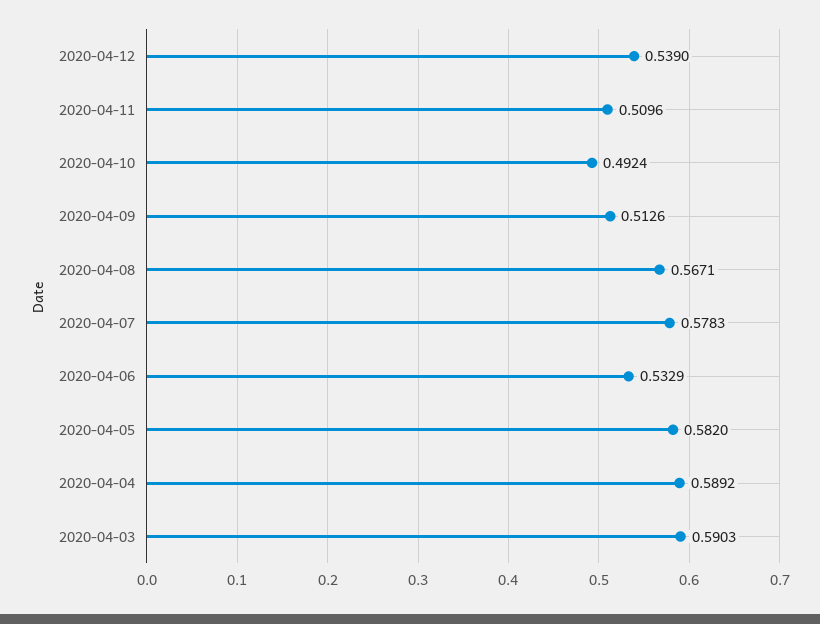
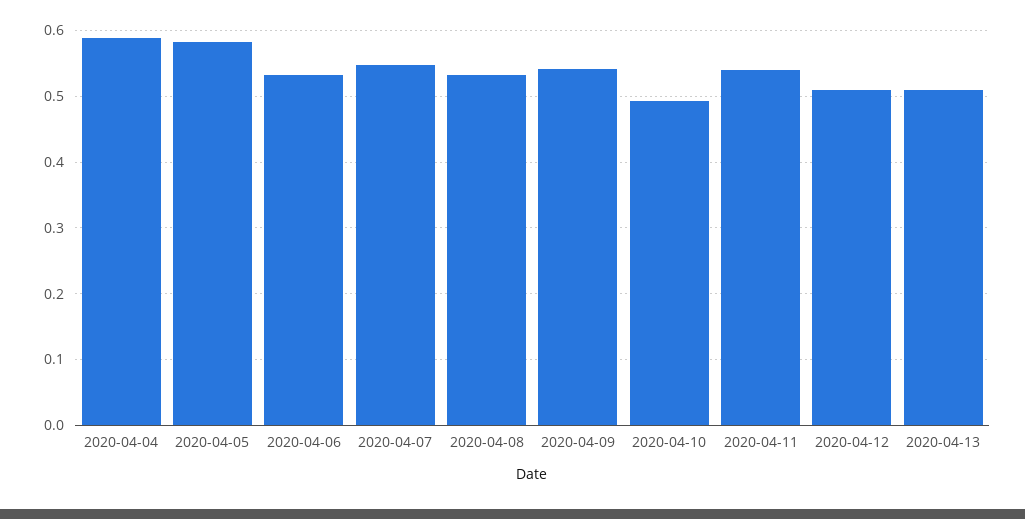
2020-04-12: 0.539 -> 0.51
2020-04-11: 0.5096 -> 0.54
2020-04-09: 0.5126 -> 0.54
2020-04-08: 0.5671 -> 0.53
2020-04-07: 0.5783 -> 0.55
2020-04-03: 0.5903 -> none
2020-04-13: none -> 0.51

